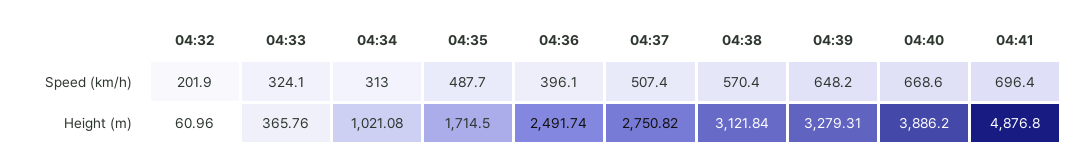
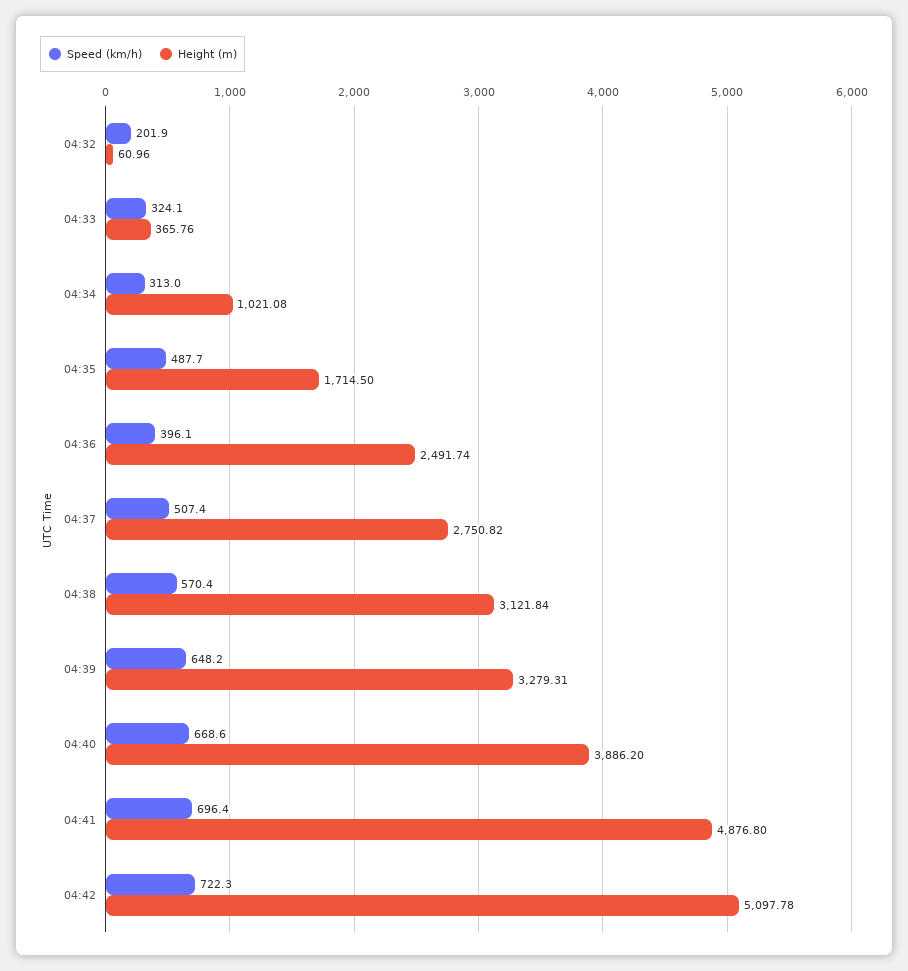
Speed (km/h), 04:42: none -> 722.3
Height (m), 04:42: none -> 5097.78

